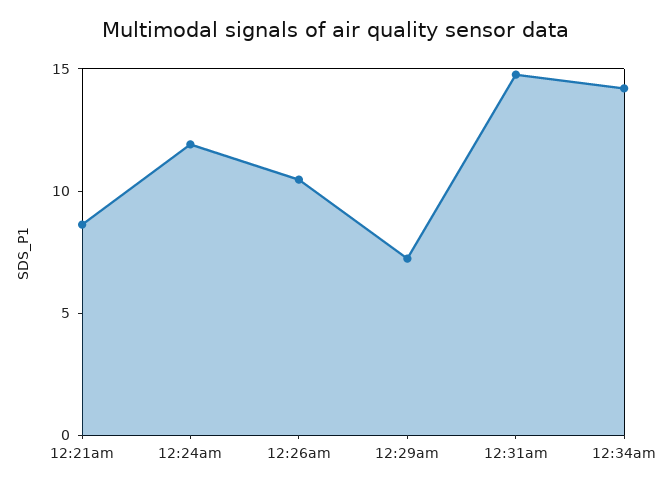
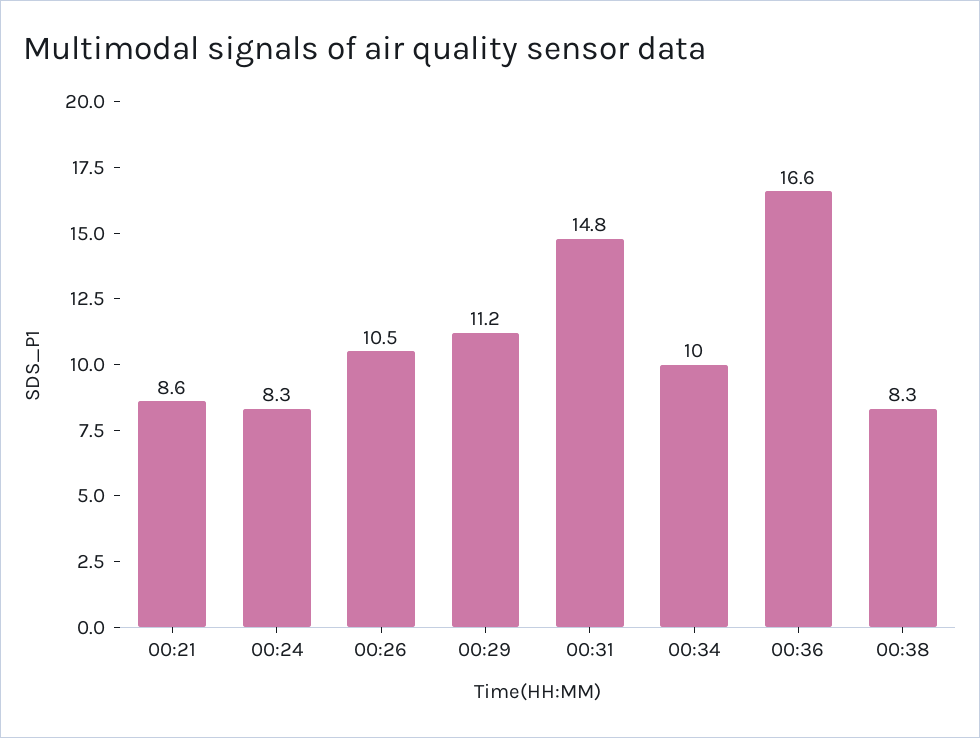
12:24am: 12 -> 8.3
12:29am: 7 -> 11.2
12:34am: 14 -> 10
00:36: none -> 16.6
00:38: none -> 8.3

